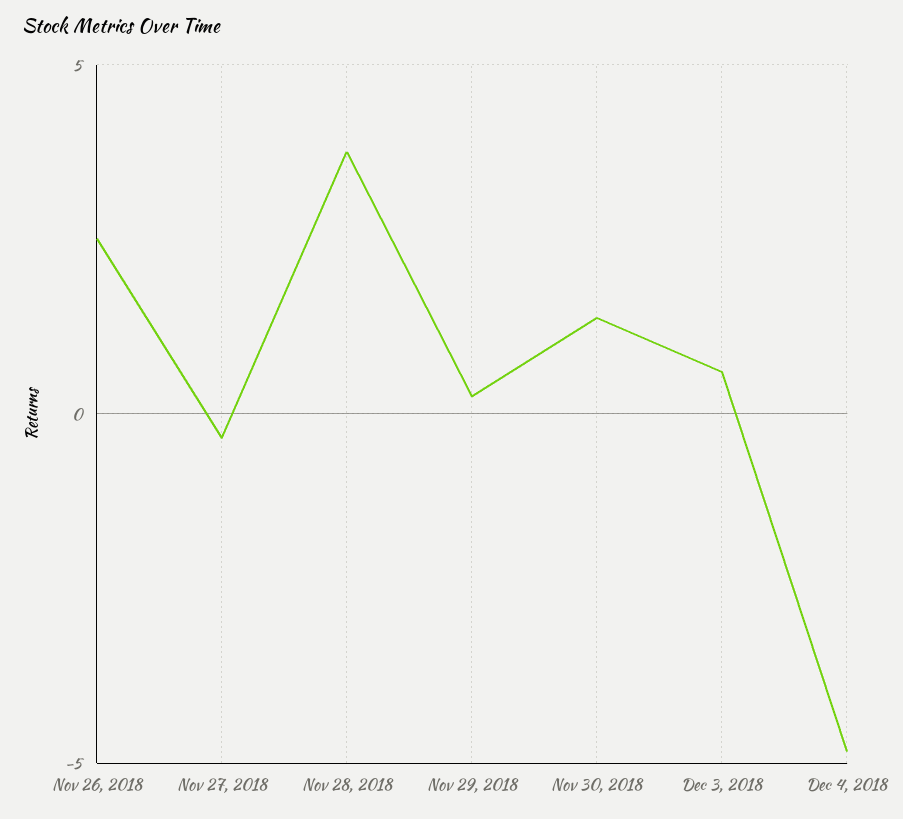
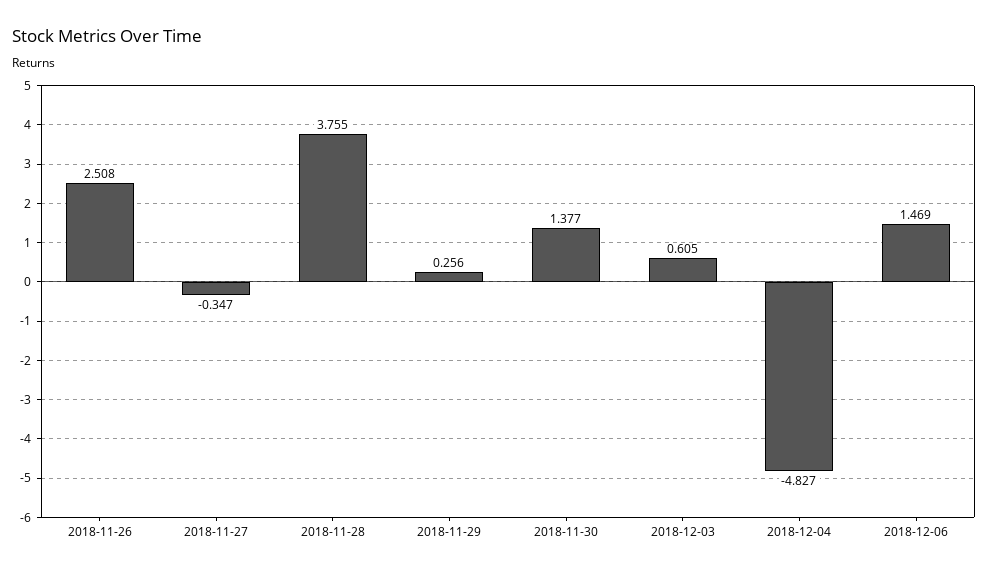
2018-12-06: none -> 1.469

